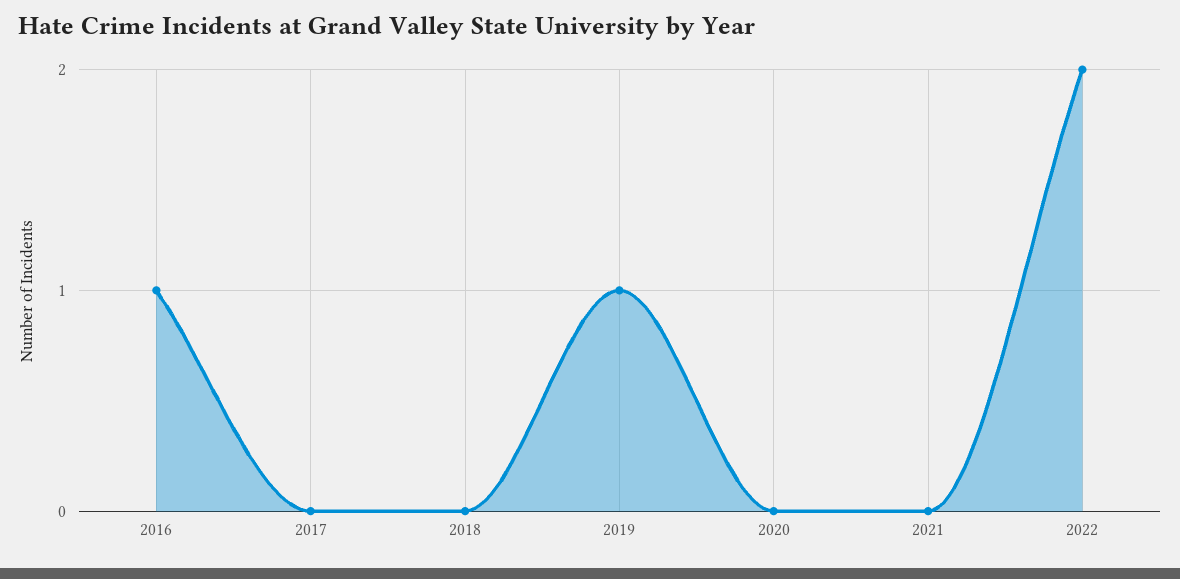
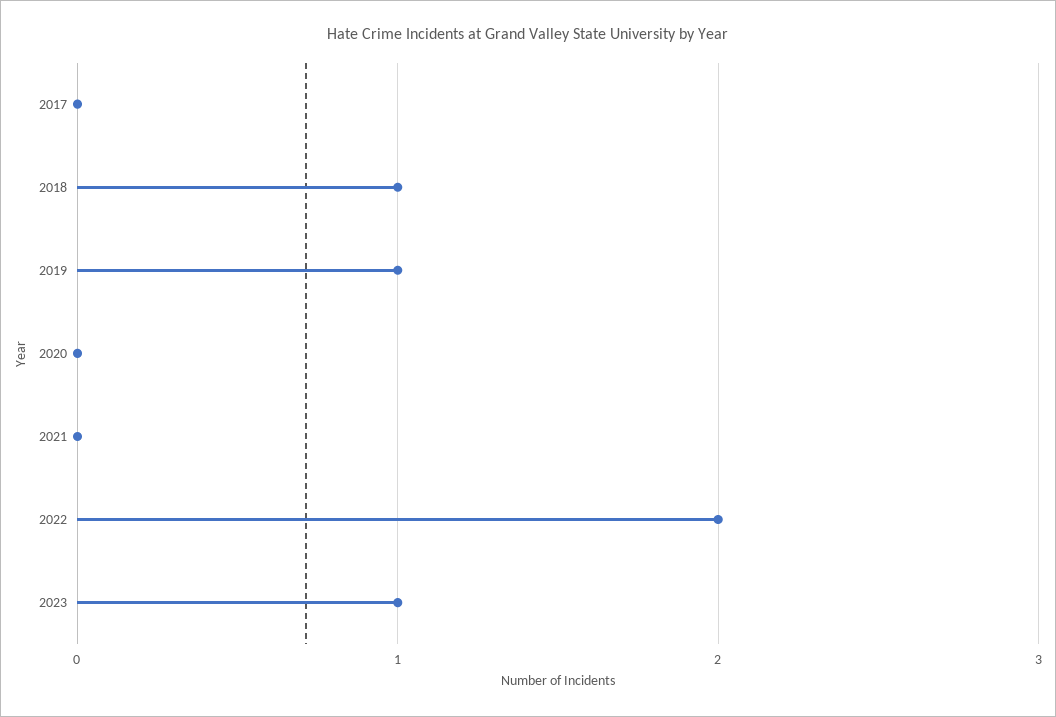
2016: 1 -> none
2018: 0 -> 1
2023: none -> 1

